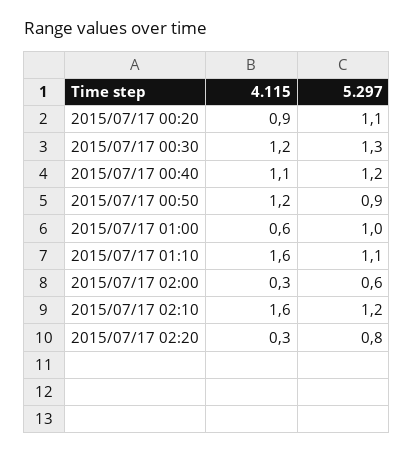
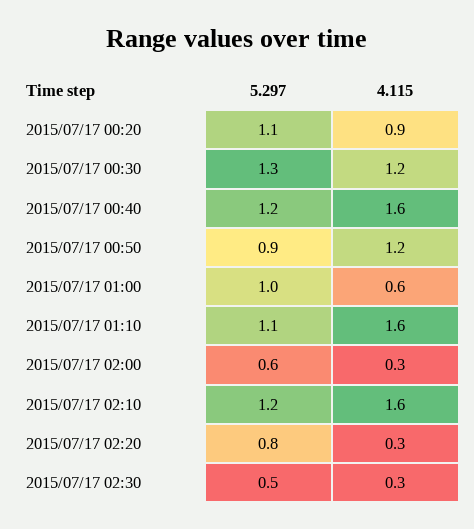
4.115, 2015/07/17 00:40: 1.1 -> 1.6
5.297, 2015/07/17 02:30: none -> 0.5
4.115, 2015/07/17 02:30: none -> 0.3

